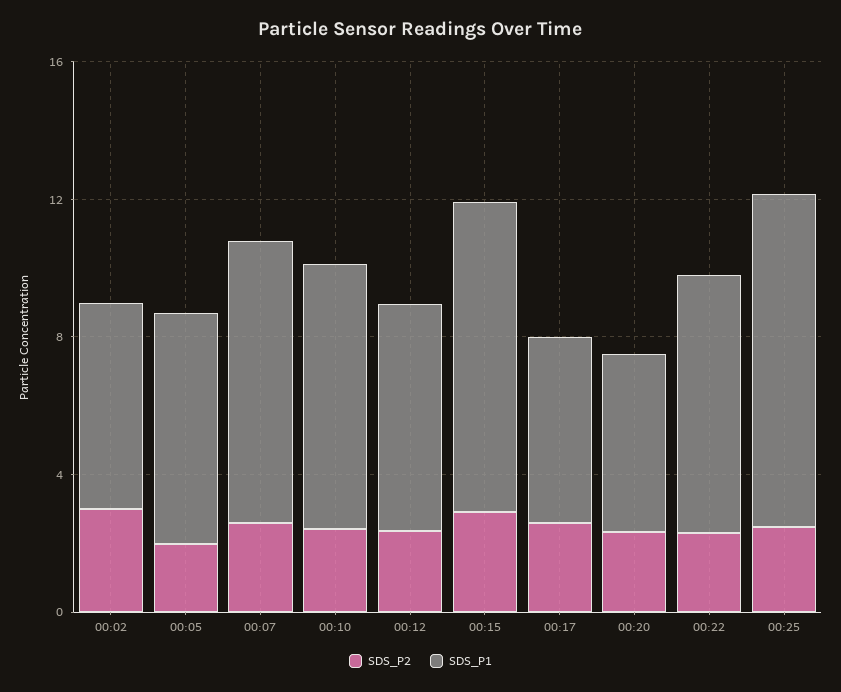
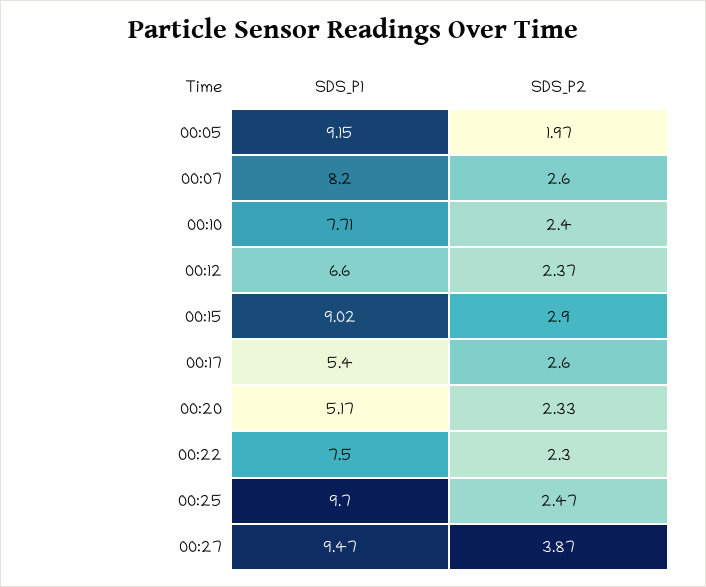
SDS_P2, 00:02: 3 -> none
SDS_P1, 00:02: 6 -> none
SDS_P1, 00:05: 7 -> 9.15
SDS_P1, 00:27: none -> 9.47
SDS_P2, 00:27: none -> 3.87

